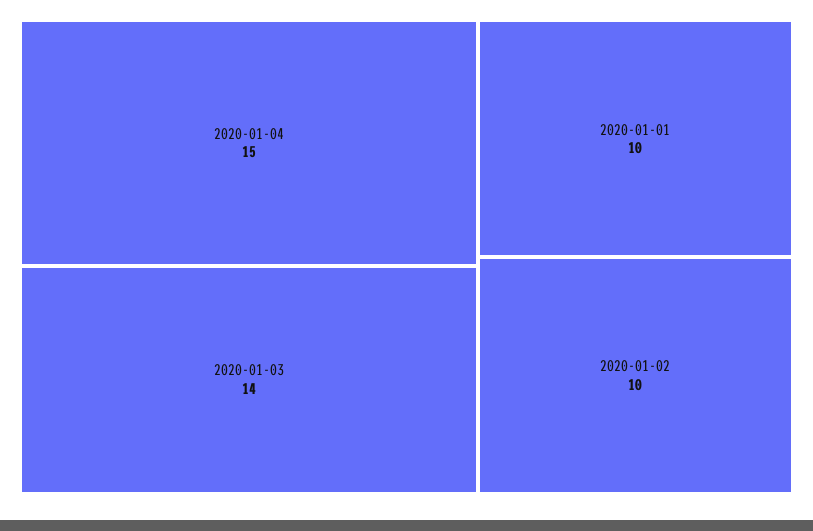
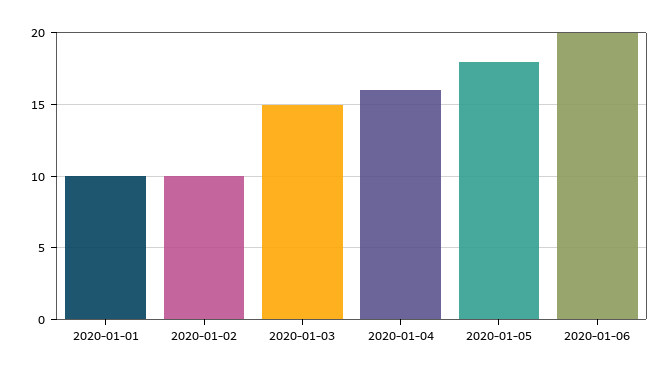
2020-01-04: 15 -> 16
2020-01-03: 14 -> 15
2020-01-05: none -> 18
2020-01-06: none -> 20

